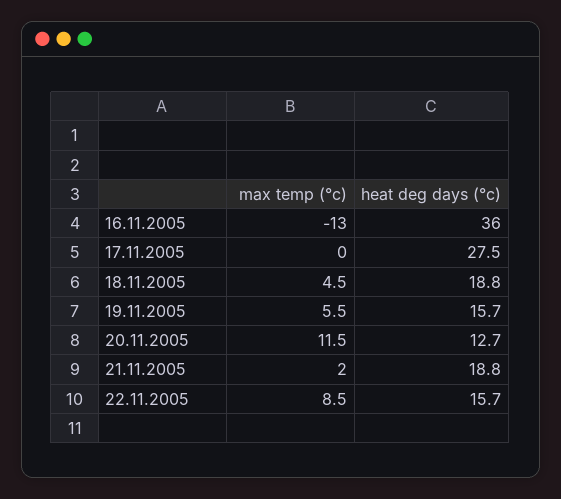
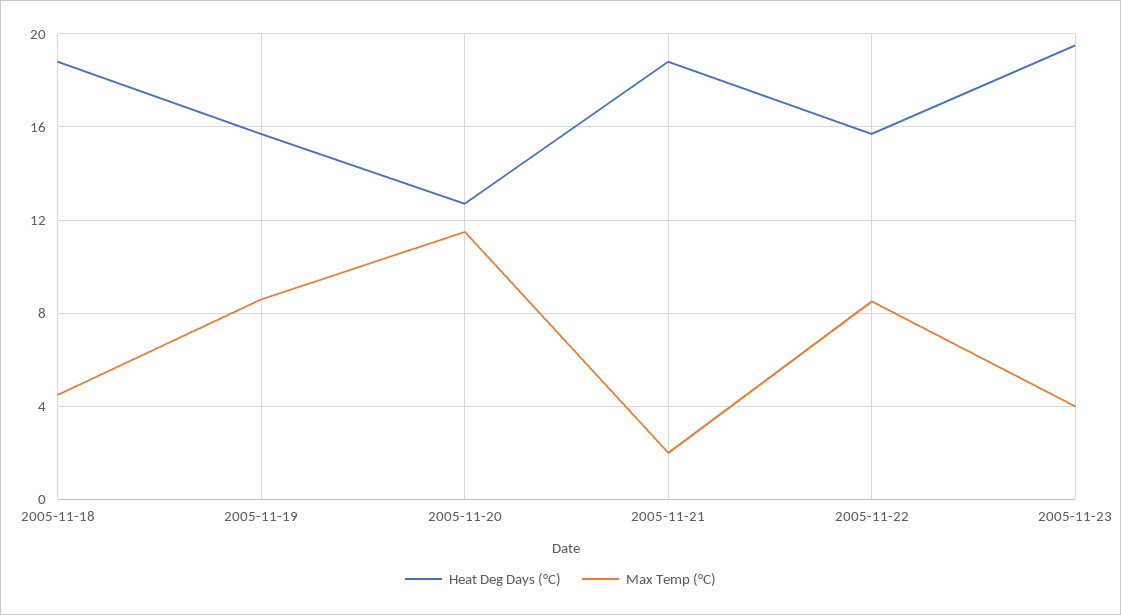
max temp (°c), 16.11.2005: -13 -> none
heat deg days (°c), 16.11.2005: 36 -> none
max temp (°c), 17.11.2005: 0 -> none
heat deg days (°c), 17.11.2005: 27.5 -> none
max temp (°c), 19.11.2005: 5.5 -> 8.5
heat deg days (°c), 2005-11-23: none -> 19.5
max temp (°c), 2005-11-23: none -> 4

